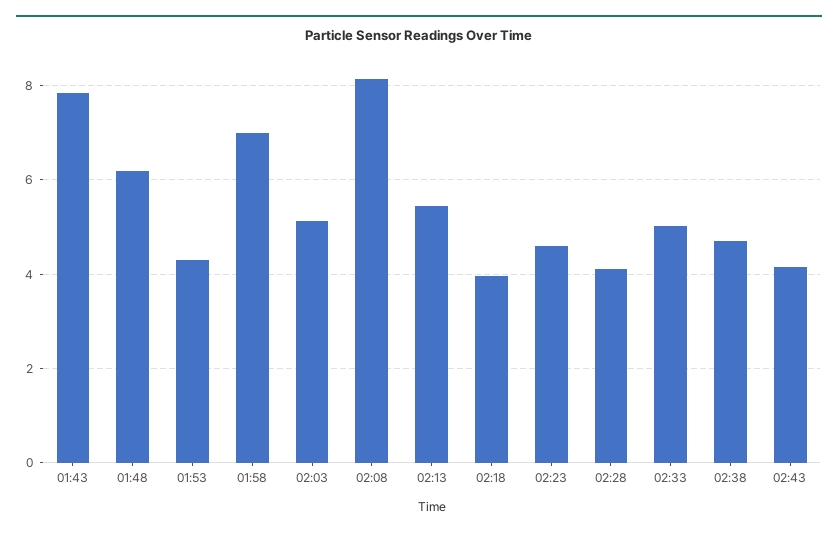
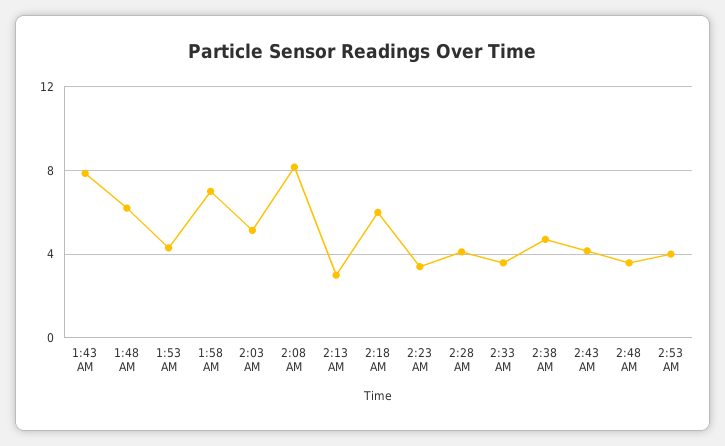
02:13: 5.4 -> 3
02:18: 4 -> 6
02:23: 4.6 -> 3.5
02:33: 5 -> 3.5
2:48 AM: none -> 3.5
2:53 AM: none -> 4

